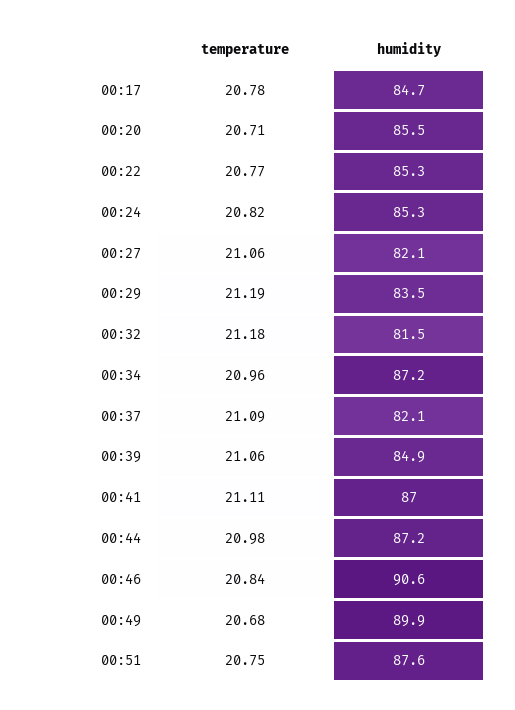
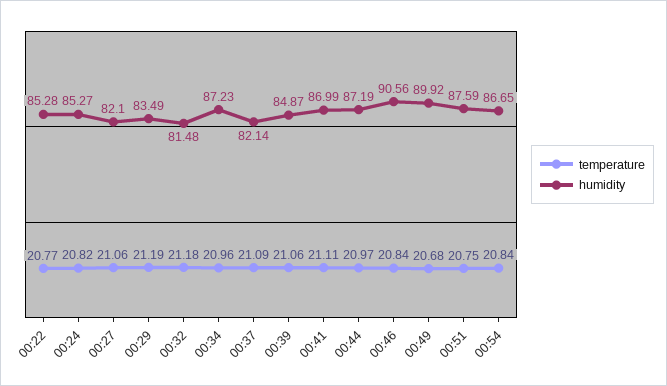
temperature, 00:17: 20.78 -> none
humidity, 00:17: 84.7 -> none
temperature, 00:20: 20.71 -> none
humidity, 00:20: 85.5 -> none
temperature, 00:44: 20.98 -> 20.97
temperature, 00:54: none -> 20.84
humidity, 00:54: none -> 86.65

